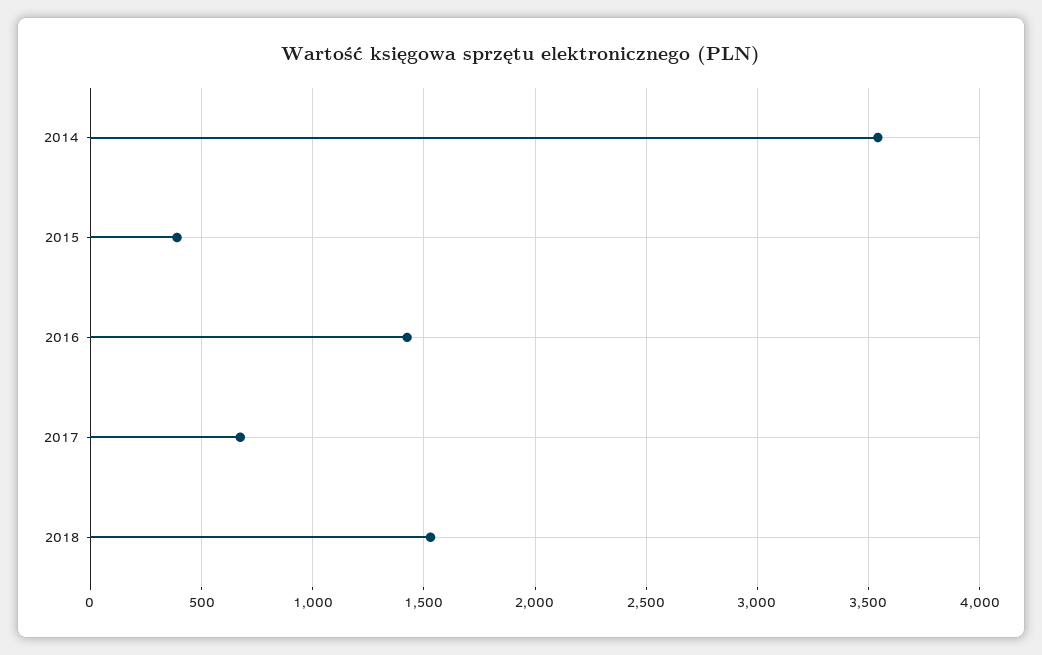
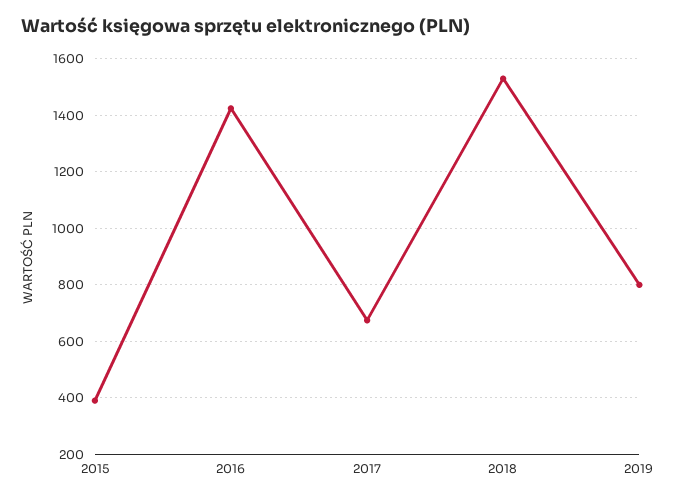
2014: 3550 -> none
2019: none -> 800

